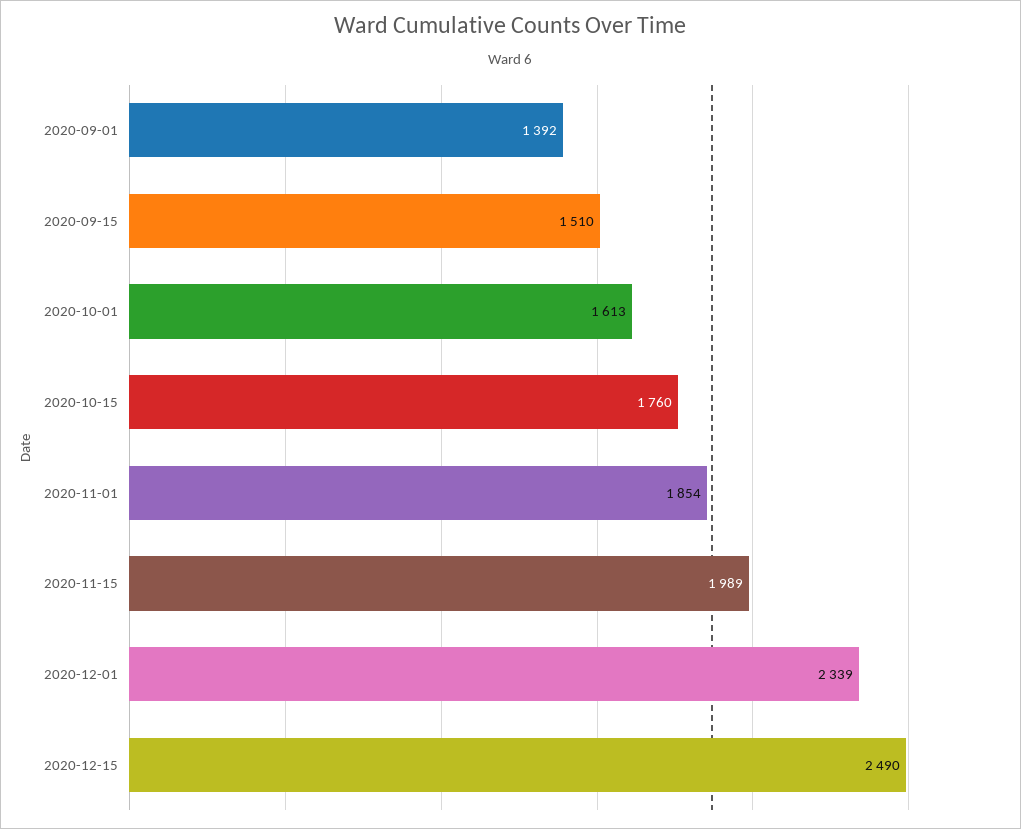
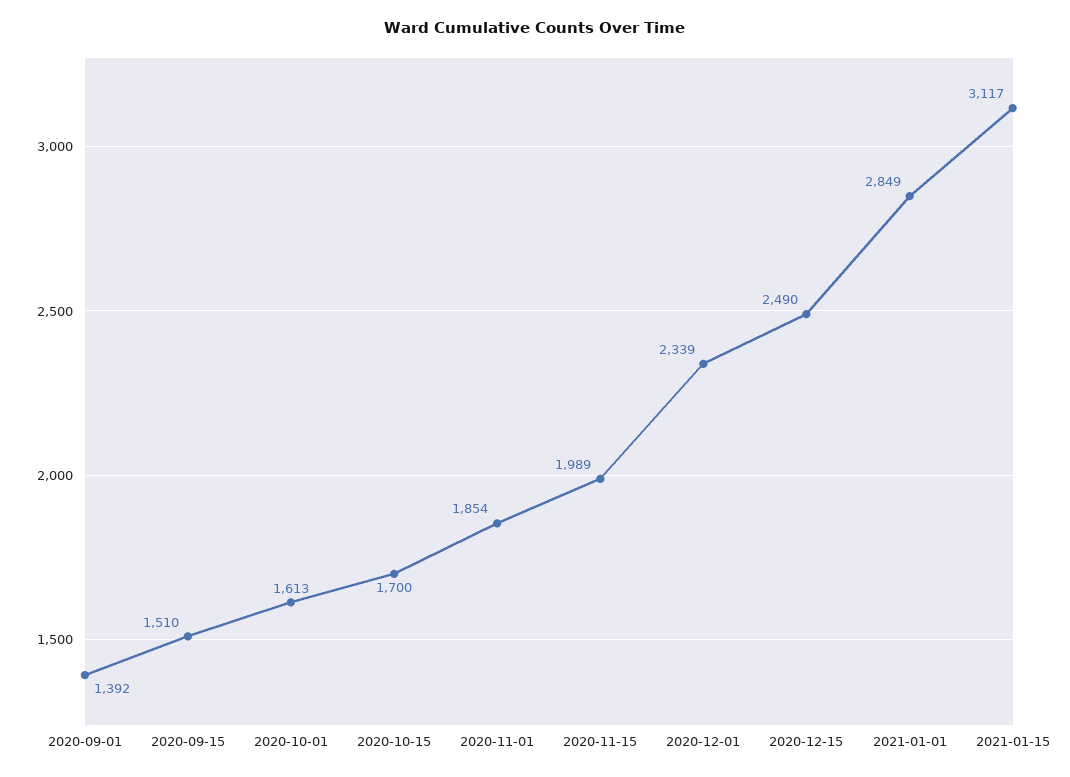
2020-10-15: 1760 -> 1700
2021-01-01: none -> 2849
2021-01-15: none -> 3117

